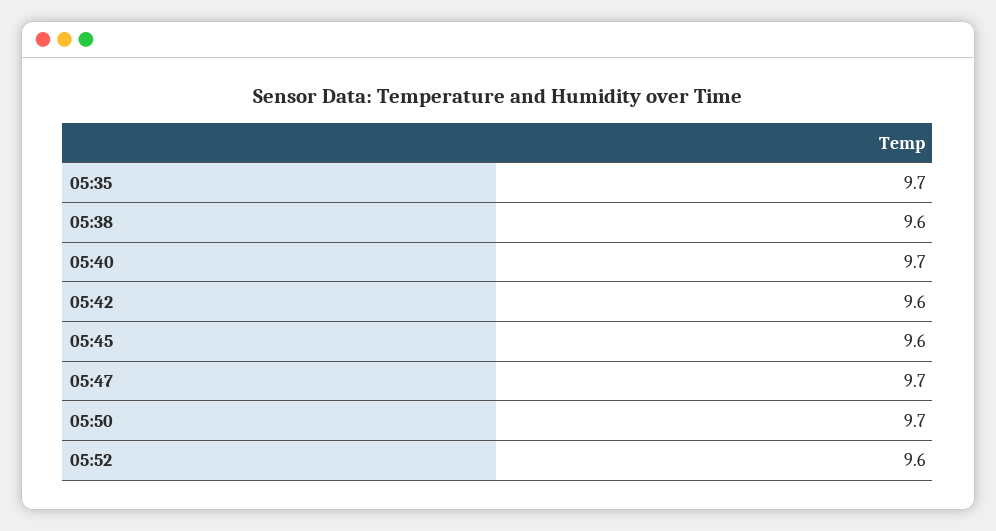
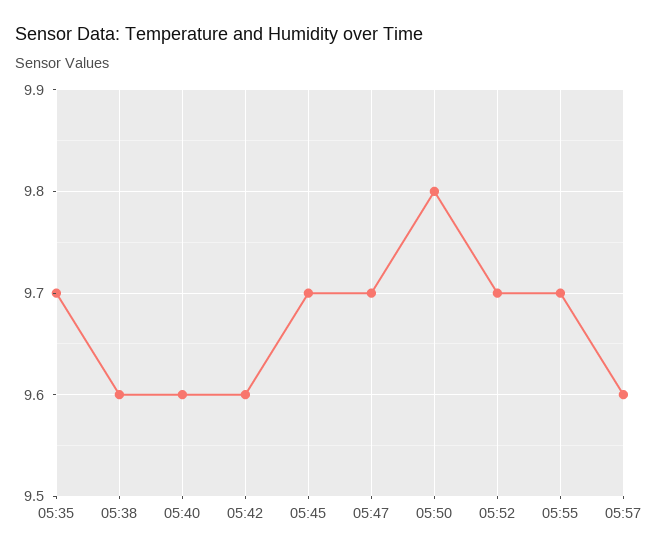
05:40: 9.7 -> 9.6
05:45: 9.6 -> 9.7
05:50: 9.7 -> 9.8
05:52: 9.6 -> 9.7
05:55: none -> 9.7
05:57: none -> 9.6

